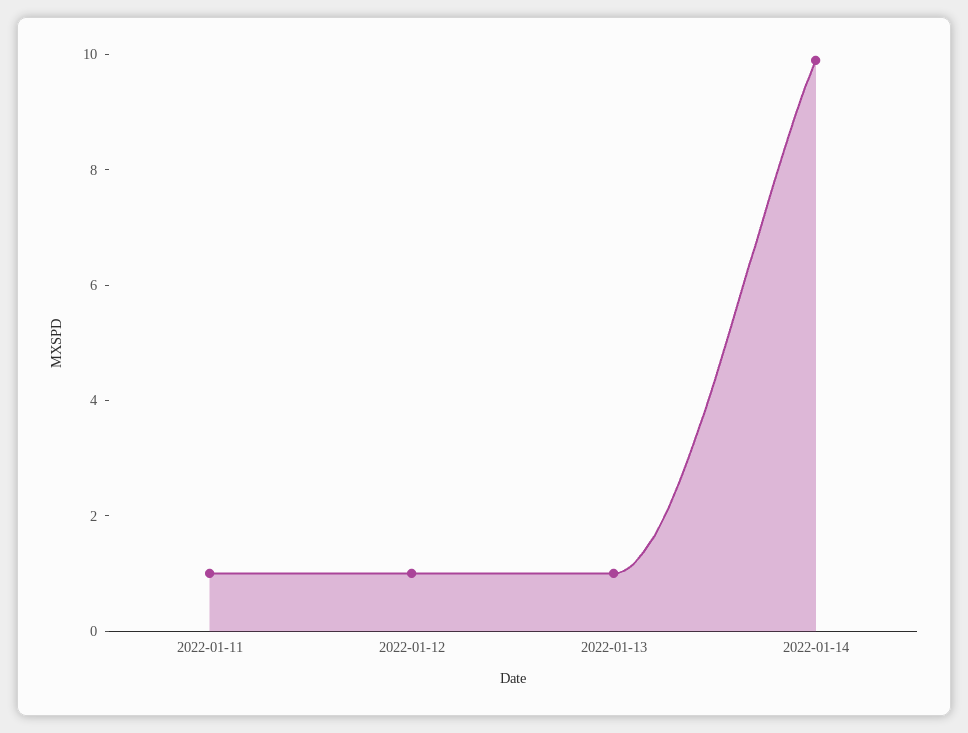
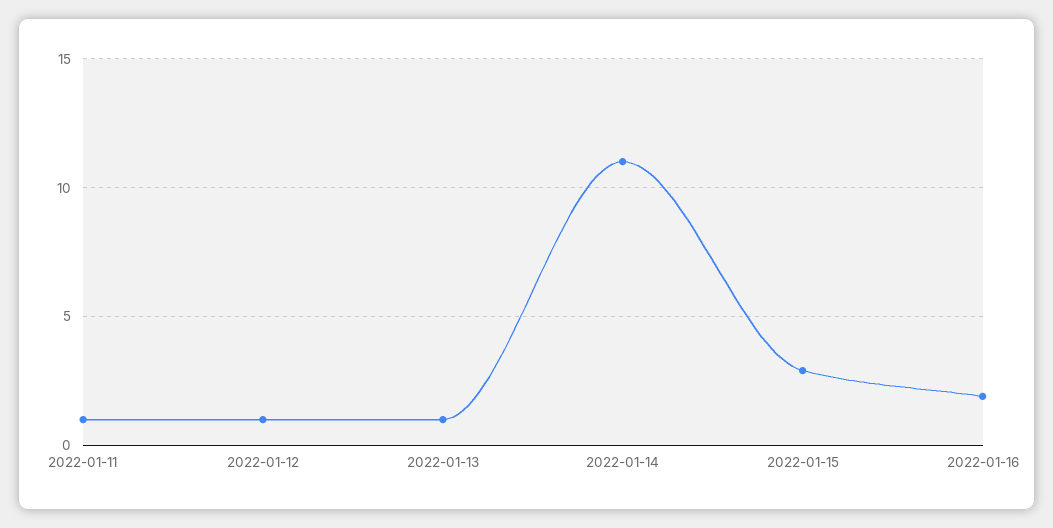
2022-01-14: 10 -> 11
2022-01-15: none -> 3
2022-01-16: none -> 2

